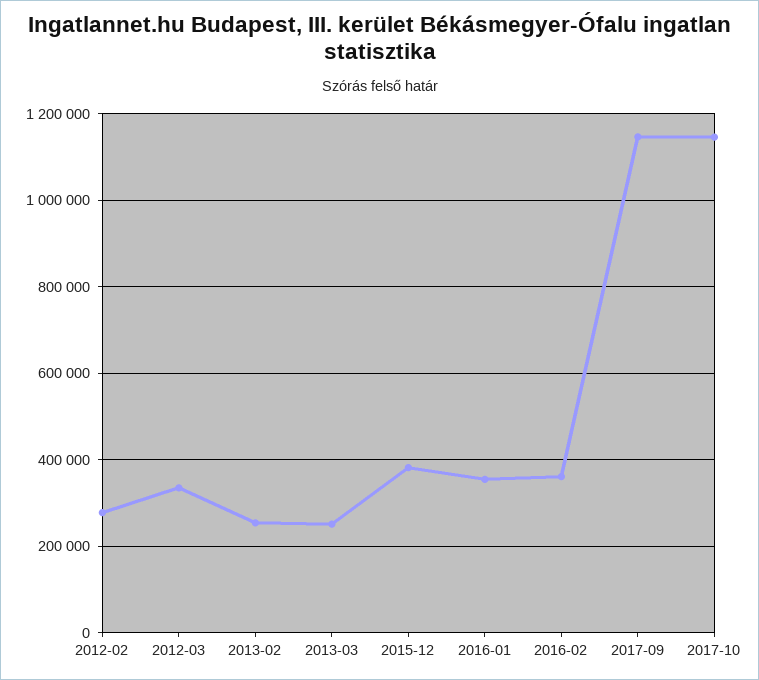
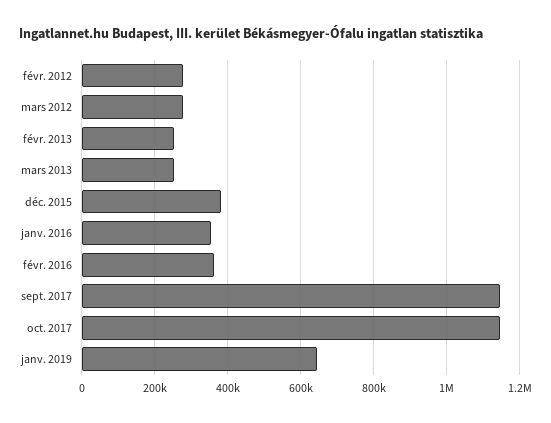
2012-03: 340000 -> 280000
janv. 2019: none -> 640000

